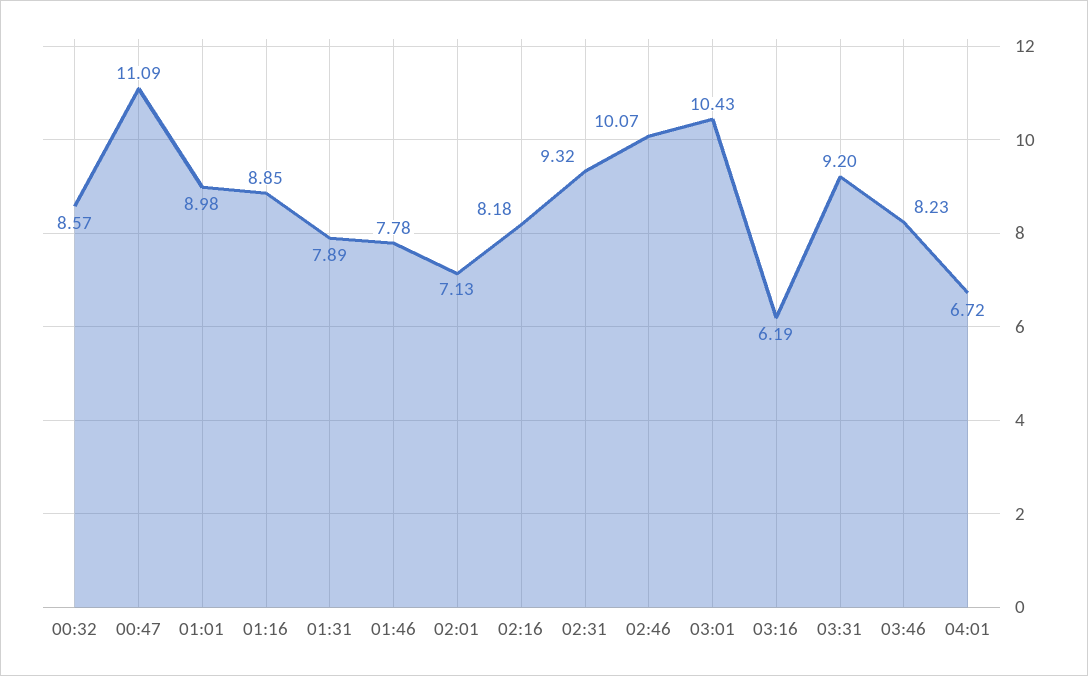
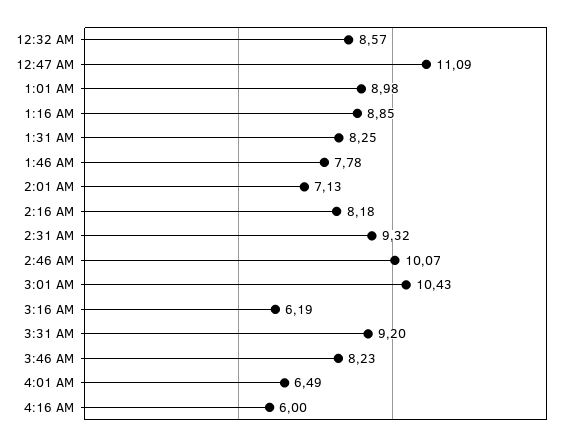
01:31: 7.89 -> 8.25
04:01: 6.72 -> 6.49
4:16 AM: none -> 6

